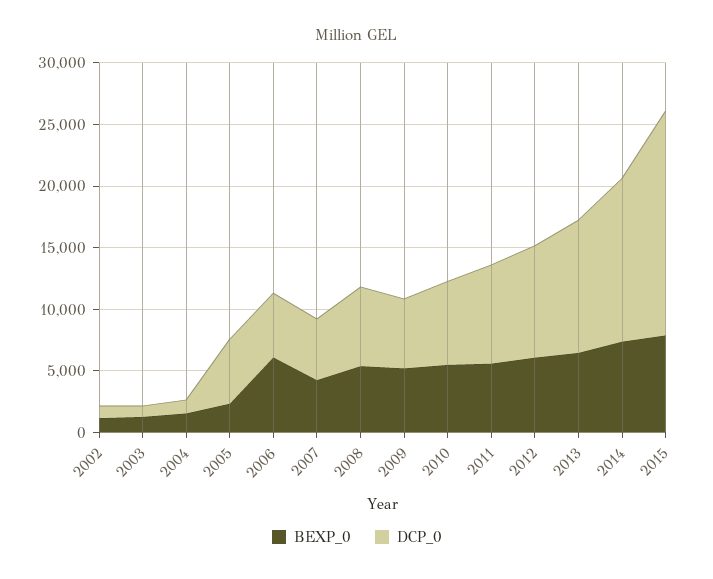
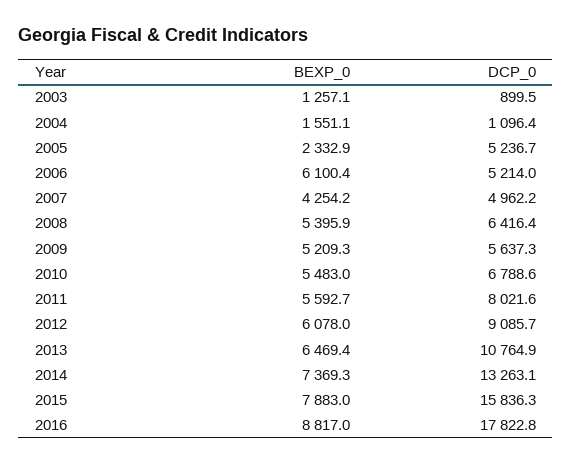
BEXP_0, 2002: 1000 -> none
DCP_0, 2002: 1000 -> none
DCP_0, 2015: 18000 -> 15836.3
BEXP_0, 2016: none -> 8817
DCP_0, 2016: none -> 17822.8

